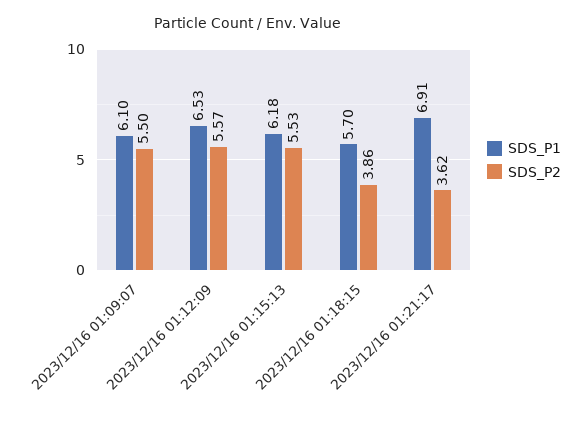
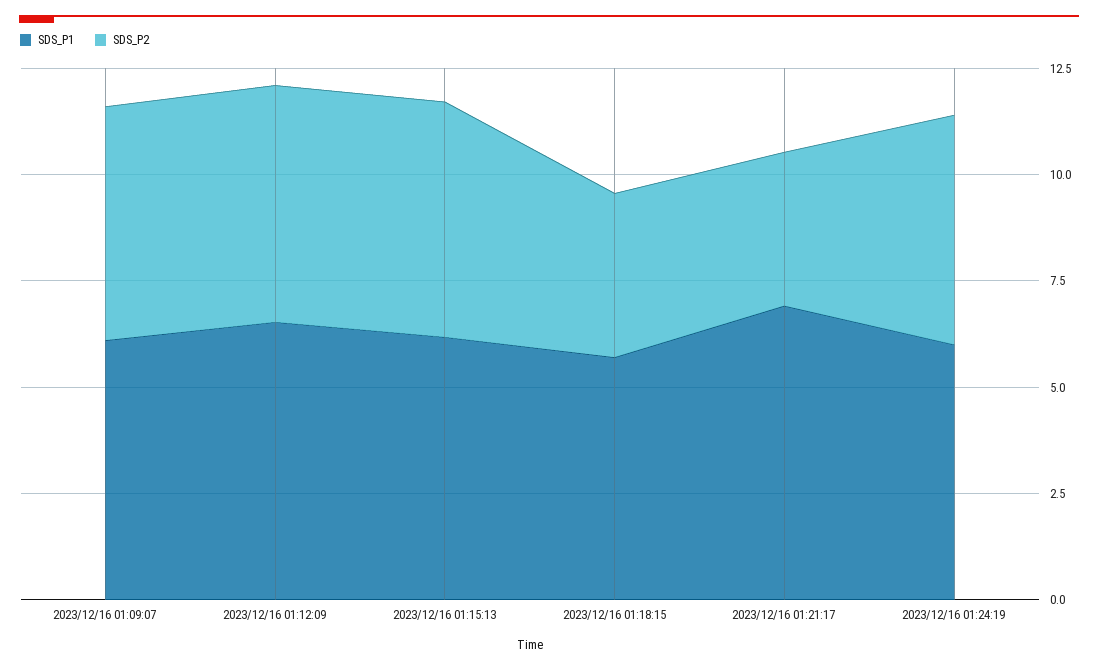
SDS_P1, 2023/12/16 01:24:19: none -> 6
SDS_P2, 2023/12/16 01:24:19: none -> 5.5

